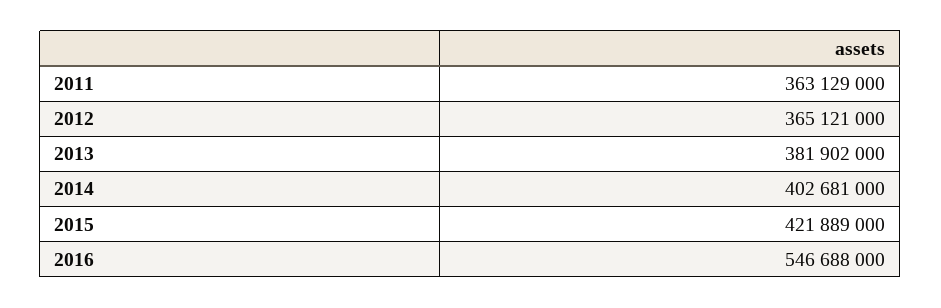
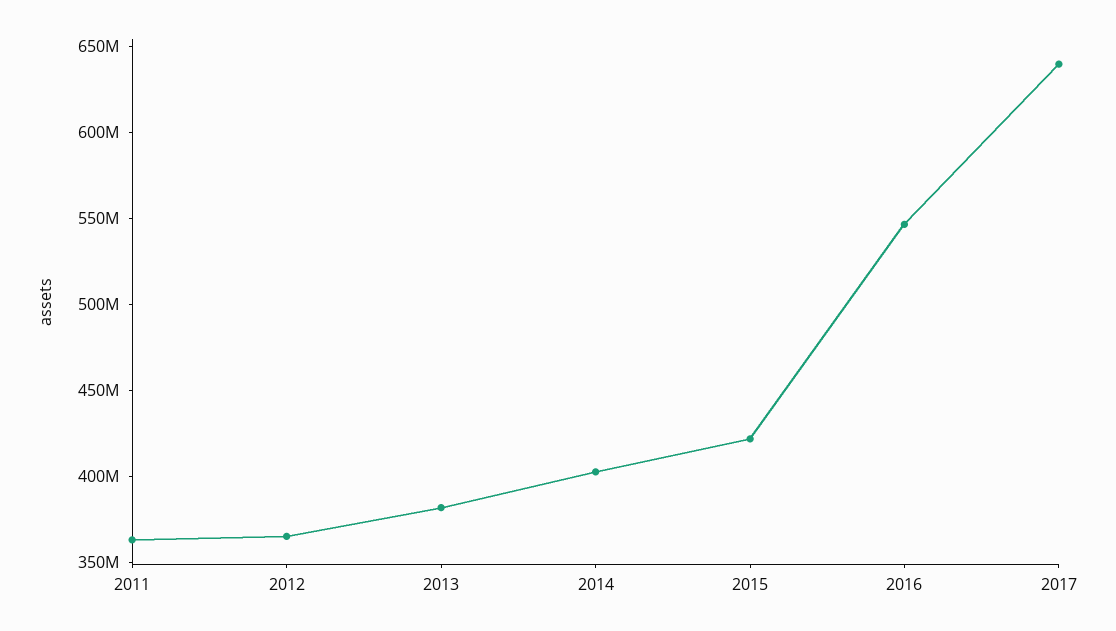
2017: none -> 640000000

